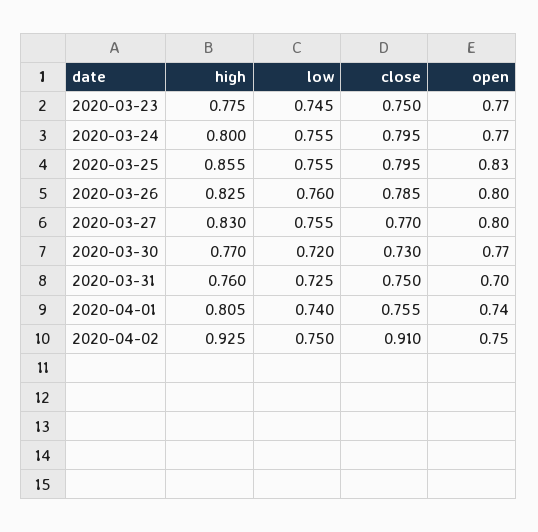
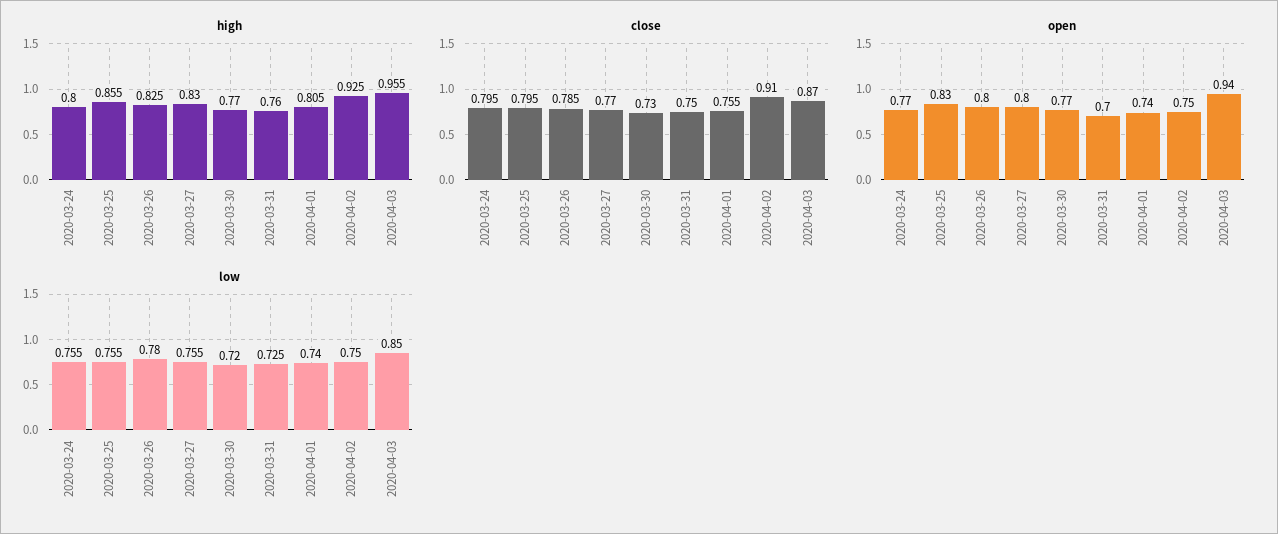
high, 2020-03-23: 0.775 -> none
low, 2020-03-23: 0.745 -> none
close, 2020-03-23: 0.75 -> none
open, 2020-03-23: 0.77 -> none
low, 2020-03-26: 0.76 -> 0.78
high, 2020-04-03: none -> 0.955
close, 2020-04-03: none -> 0.87
open, 2020-04-03: none -> 0.94
low, 2020-04-03: none -> 0.85

